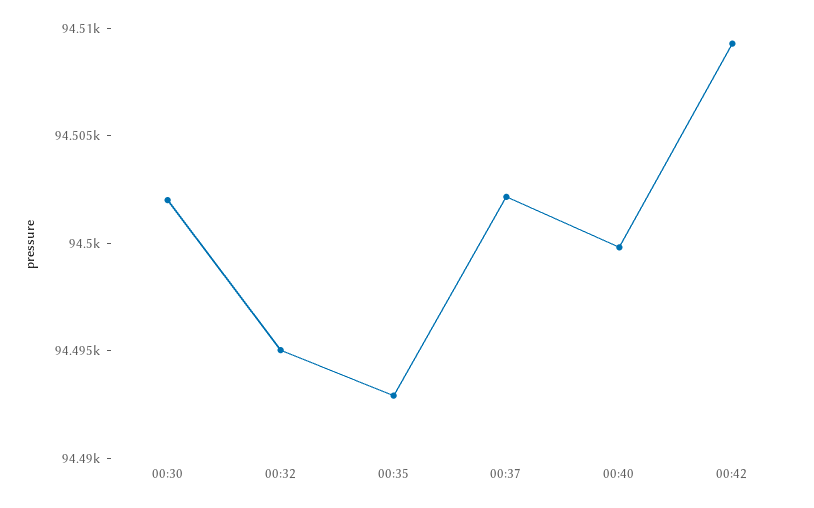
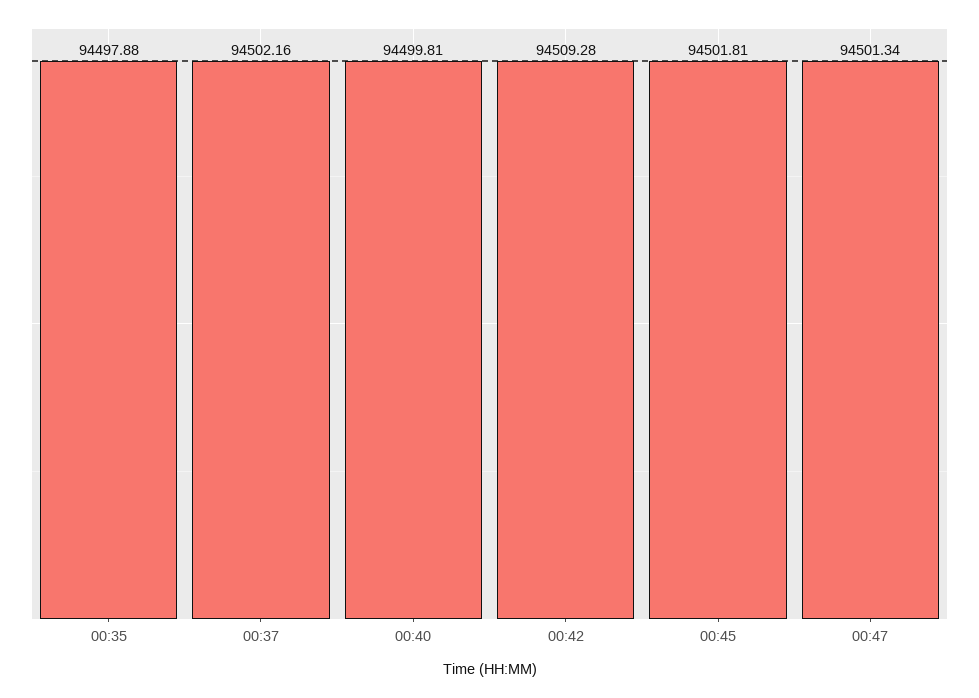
00:30: 94502 -> none
00:32: 94495 -> none
00:35: 94493 -> 94497.88
00:45: none -> 94501.81
00:47: none -> 94501.34

